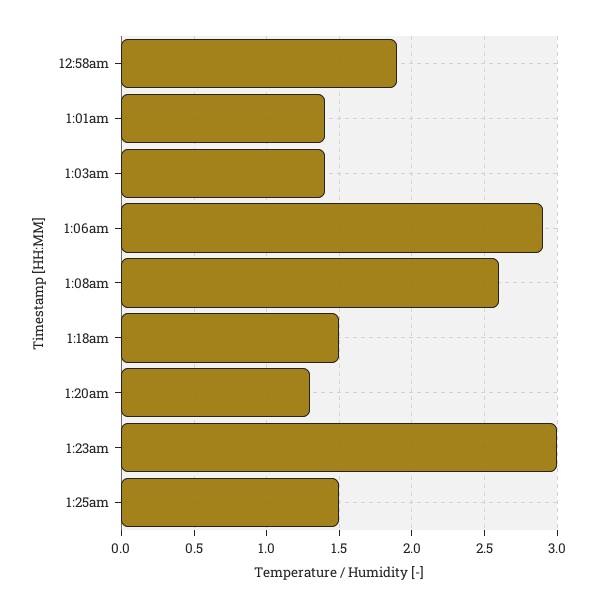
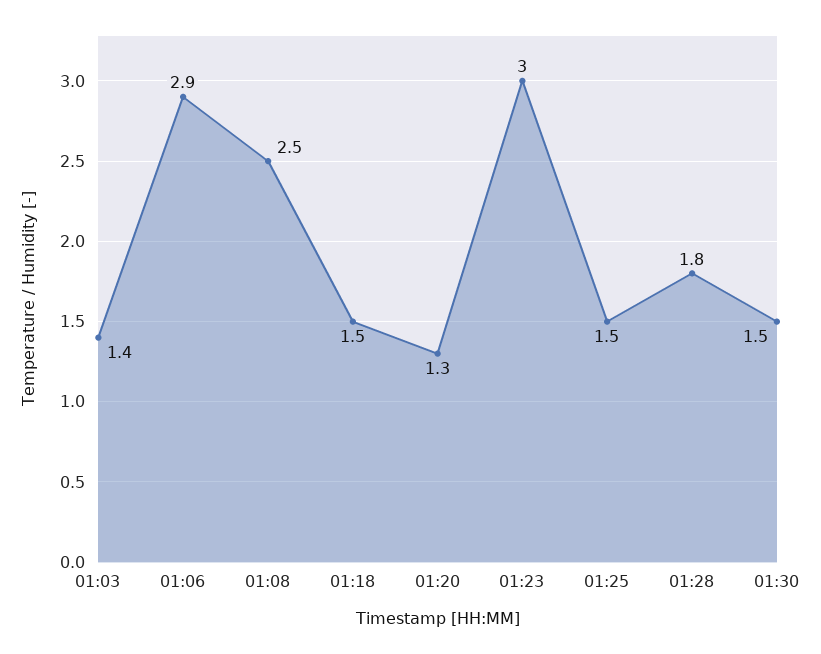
12:58am: 1.9 -> none
1:01am: 1.4 -> none
1:08am: 2.6 -> 2.5
01:28: none -> 1.8
01:30: none -> 1.5

